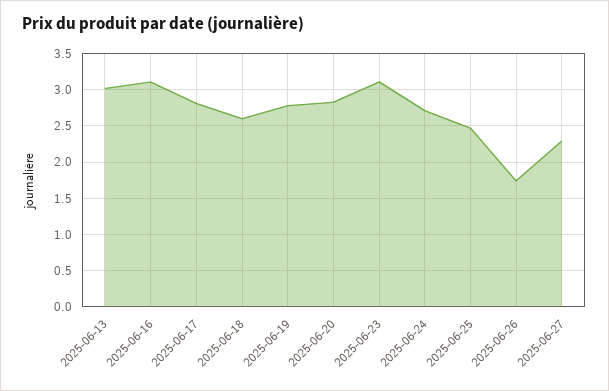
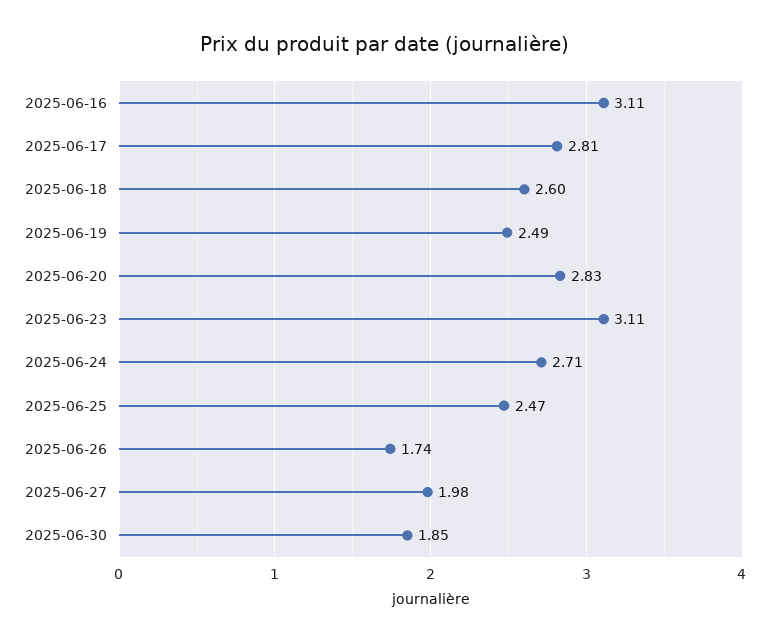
2025-06-13: 3 -> none
2025-06-19: 2.8 -> 2.49
2025-06-27: 2.3 -> 1.98
2025-06-30: none -> 1.85

